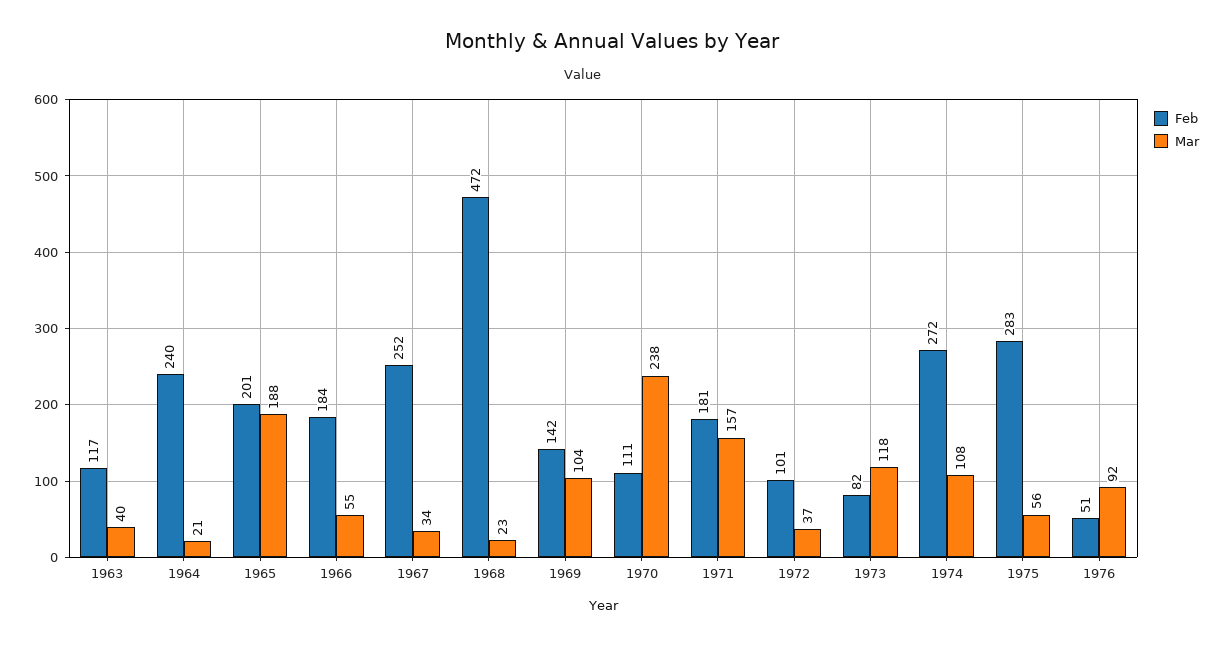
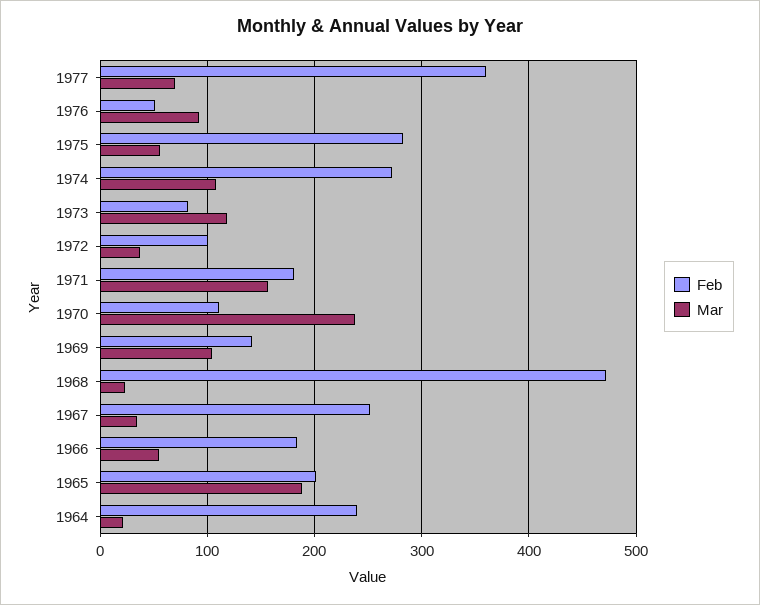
Feb, 1963: 117 -> none
Mar, 1963: 40 -> none
Feb, 1977: none -> 360
Mar, 1977: none -> 70

